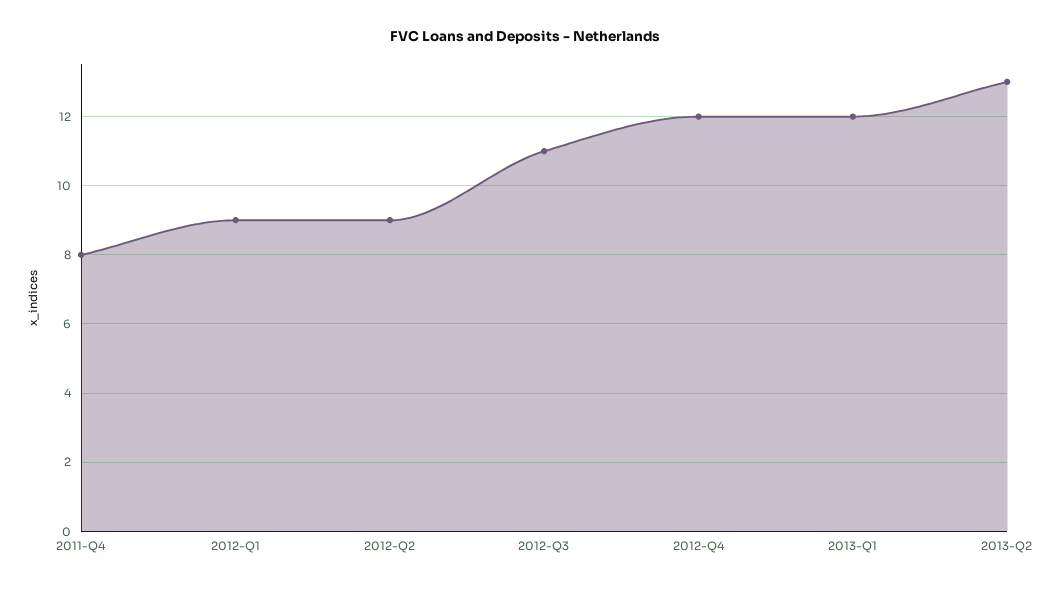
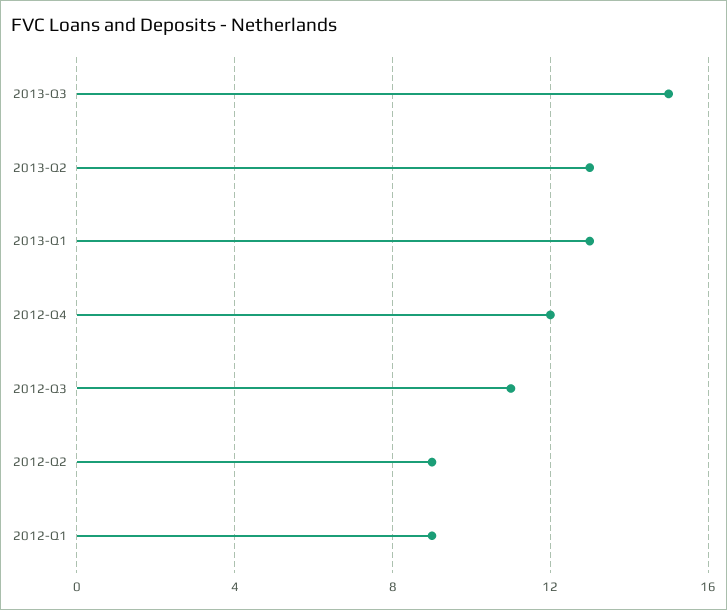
2011-Q4: 8 -> none
2013-Q1: 12 -> 13
2013-Q3: none -> 15

